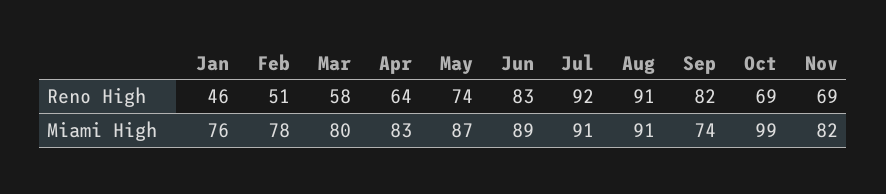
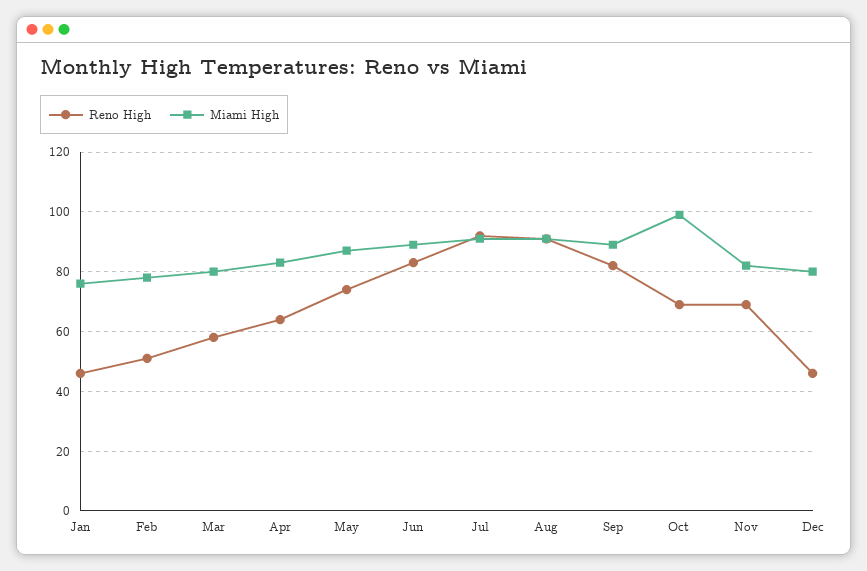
Miami High, Sep: 74 -> 90
Reno High, Dec: none -> 45
Miami High, Dec: none -> 80

